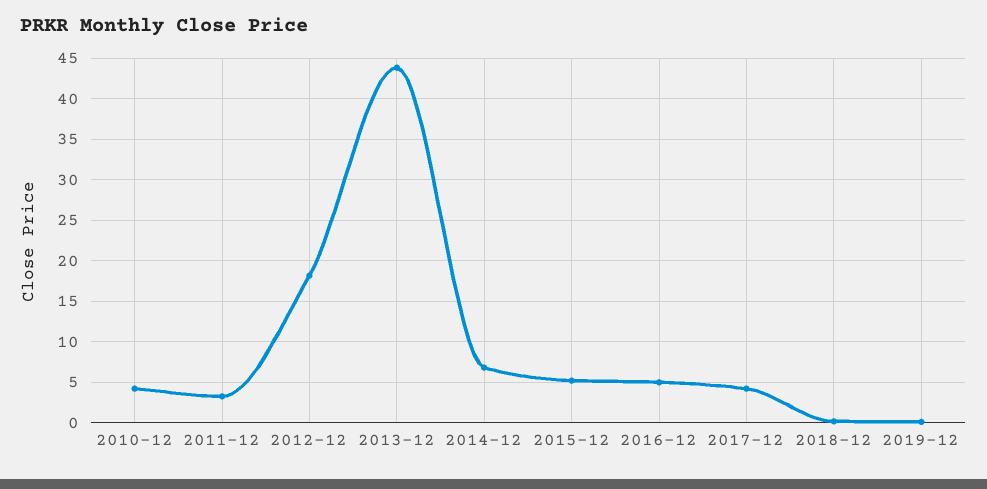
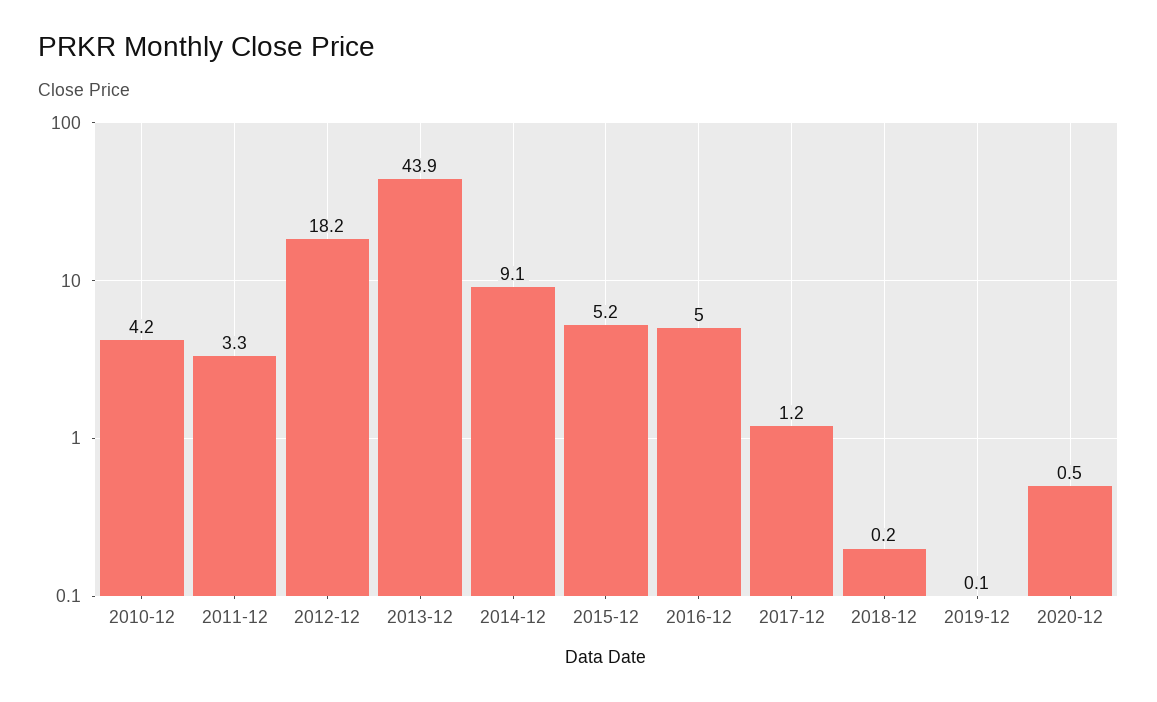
2014-12: 7 -> 9.1
2017-12: 4 -> 1.2
2020-12: none -> 0.5

